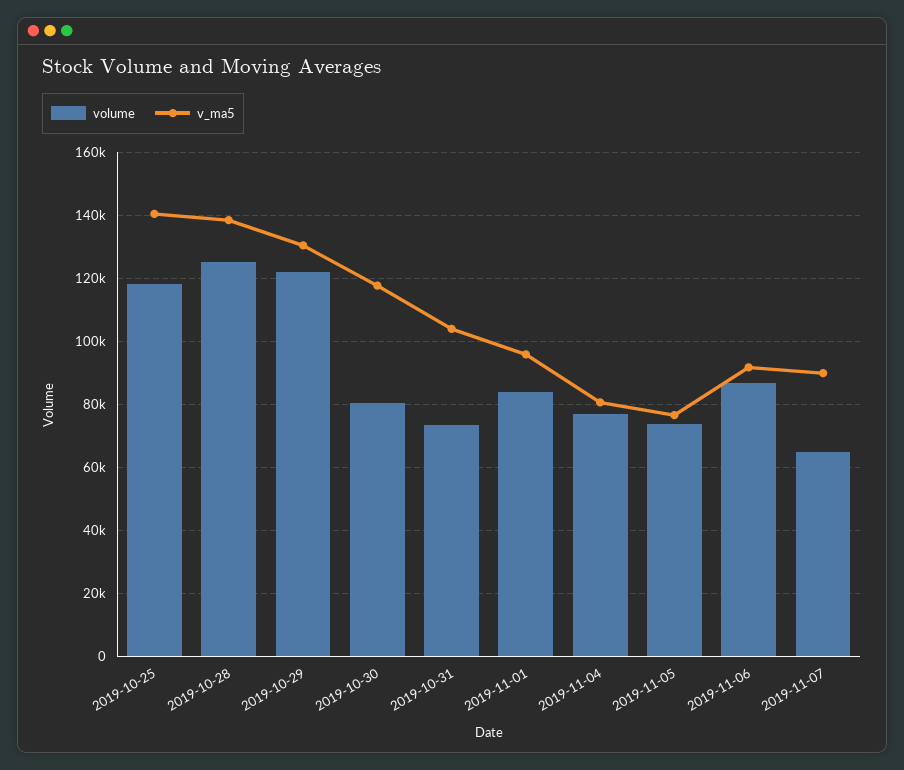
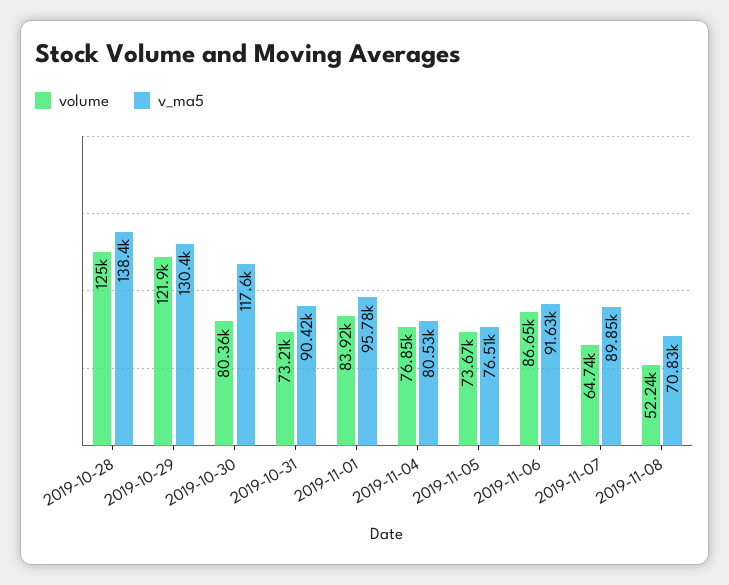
volume, 2019-10-25: 118000 -> none
v_ma5, 2019-10-25: 140000 -> none
v_ma5, 2019-10-31: 104000 -> 90420
volume, 2019-11-08: none -> 52240
v_ma5, 2019-11-08: none -> 70830

